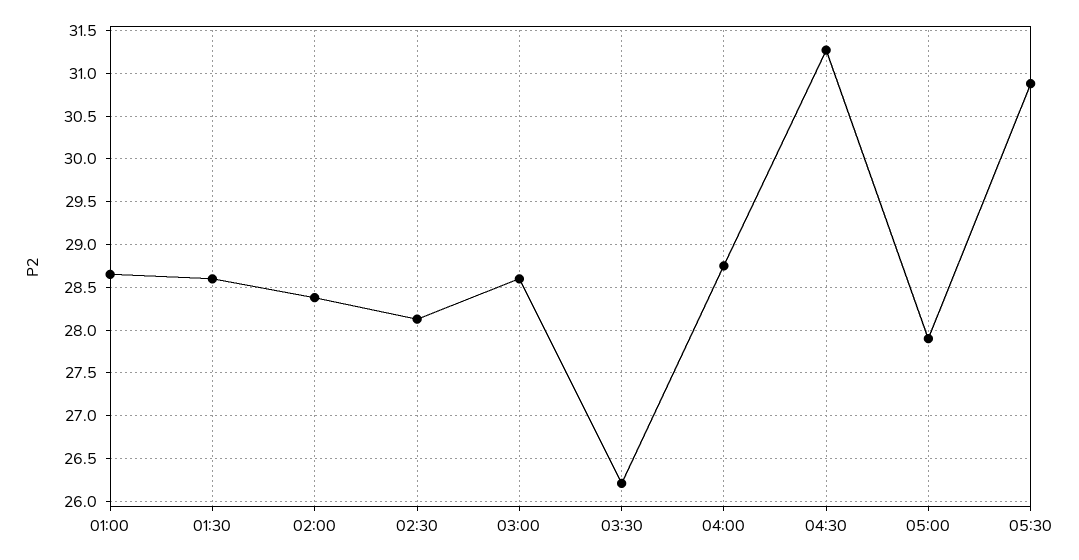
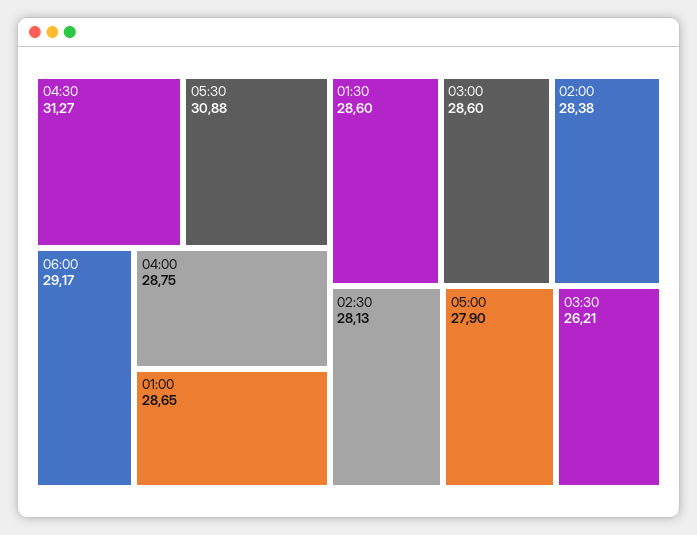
06:00: none -> 29.17

